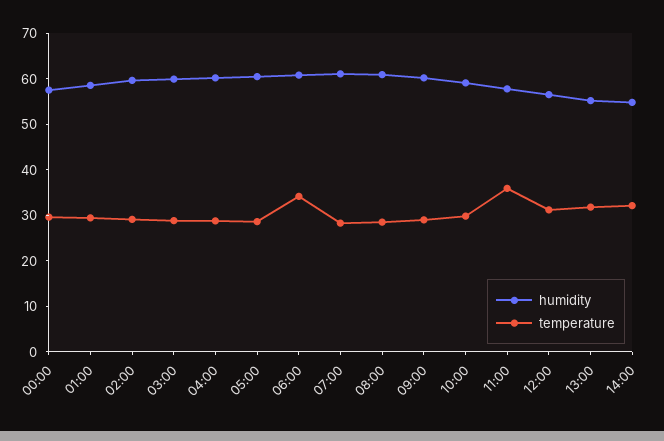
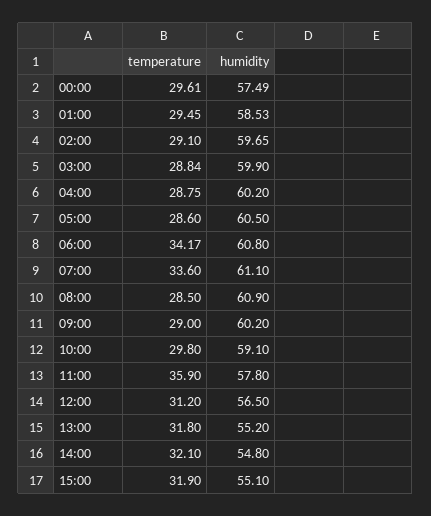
temperature, 07:00: 28 -> 33.6
temperature, 15:00: none -> 31.9
humidity, 15:00: none -> 55.1

